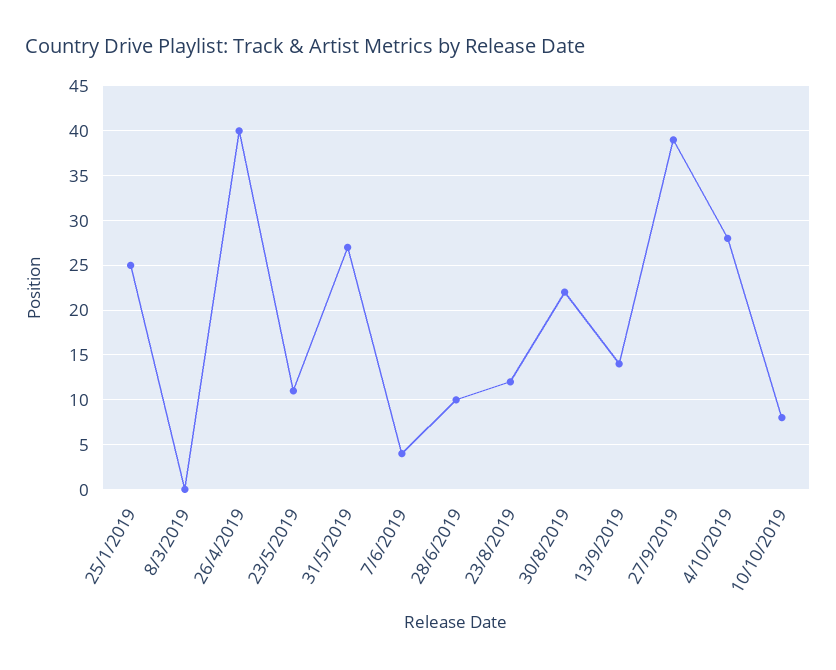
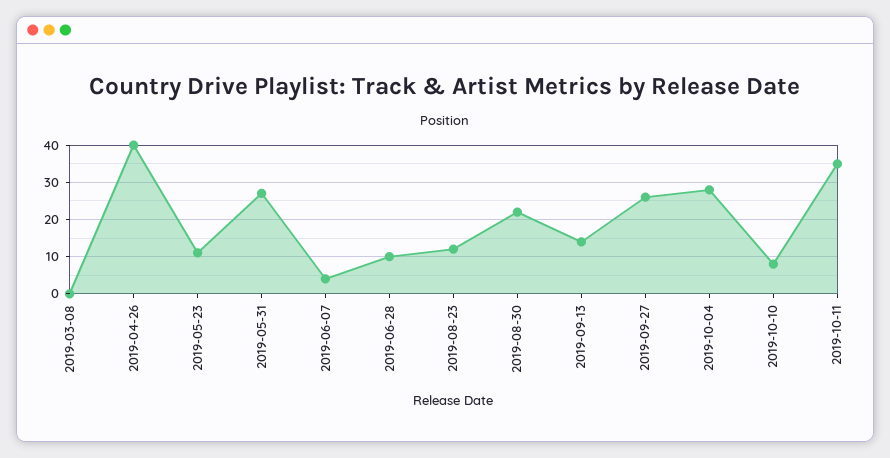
25/1/2019: 25 -> none
27/9/2019: 39 -> 25
2019-10-11: none -> 35

